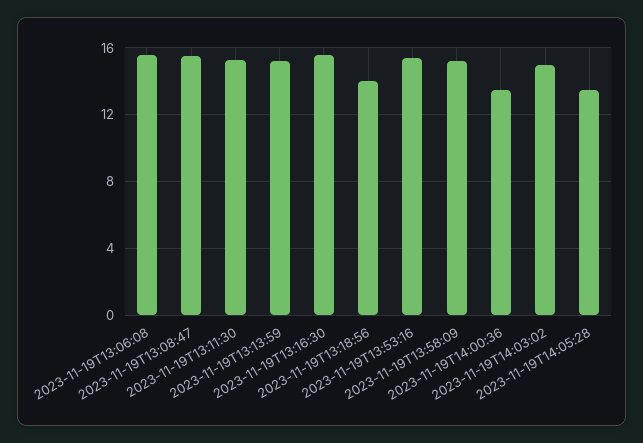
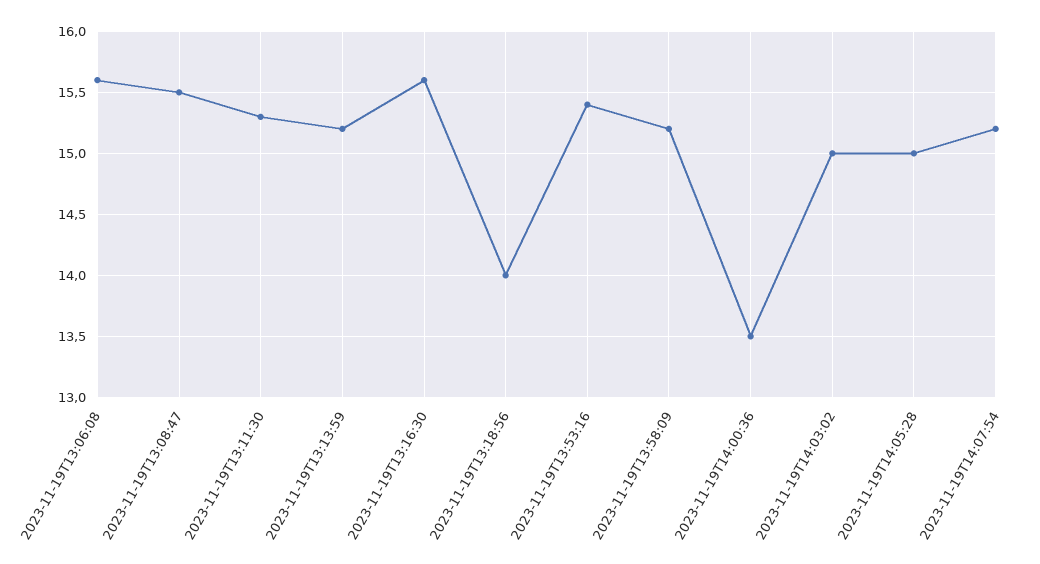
2023-11-19T14:05:28: 13.5 -> 15
2023-11-19T14:07:54: none -> 15.2

